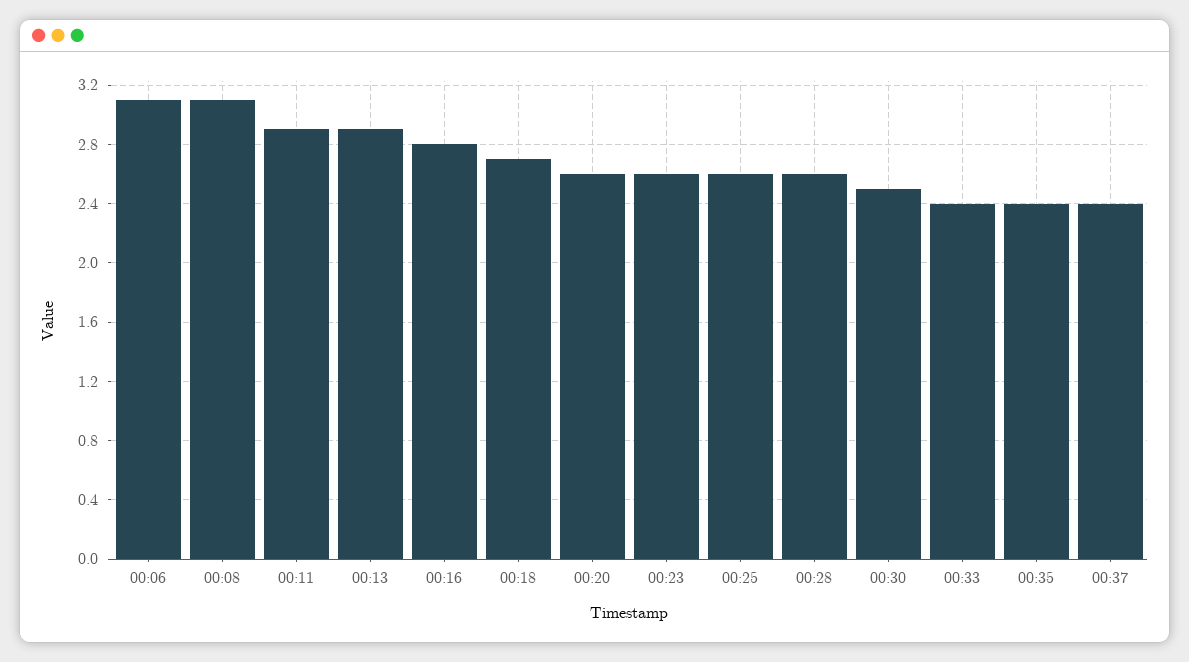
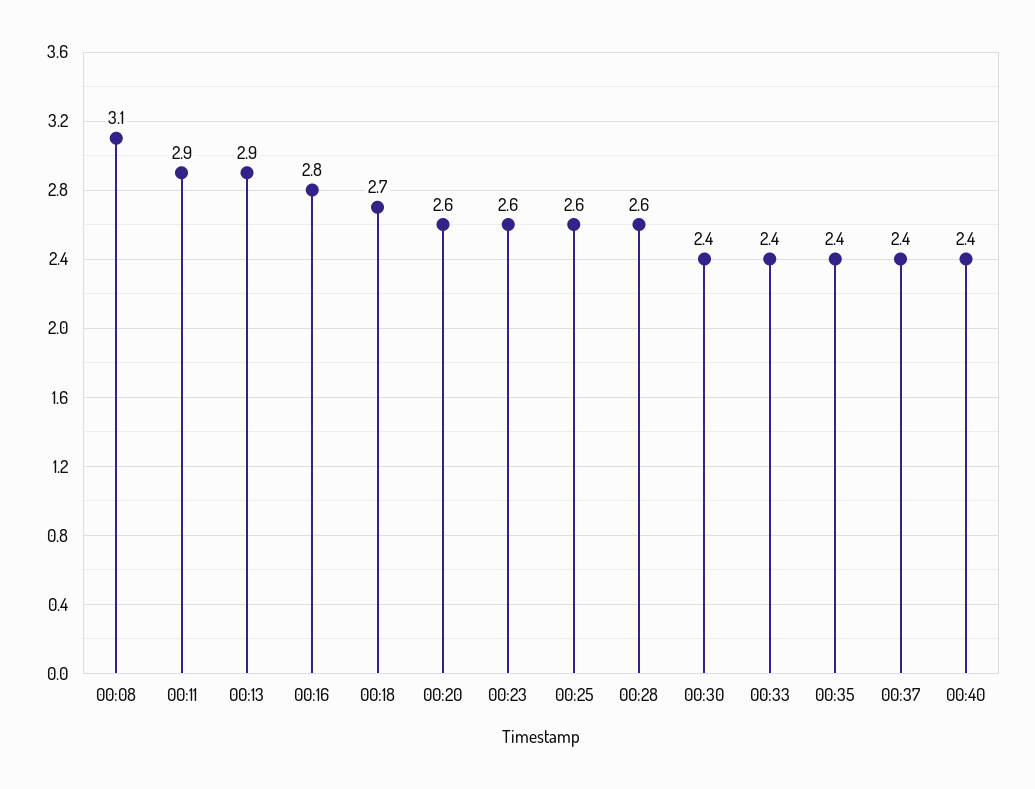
00:06: 3.1 -> none
00:30: 2.5 -> 2.4
00:40: none -> 2.4

